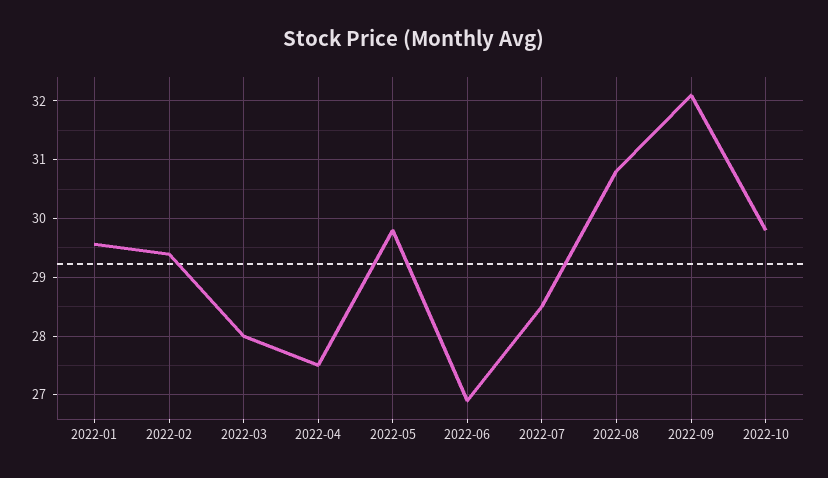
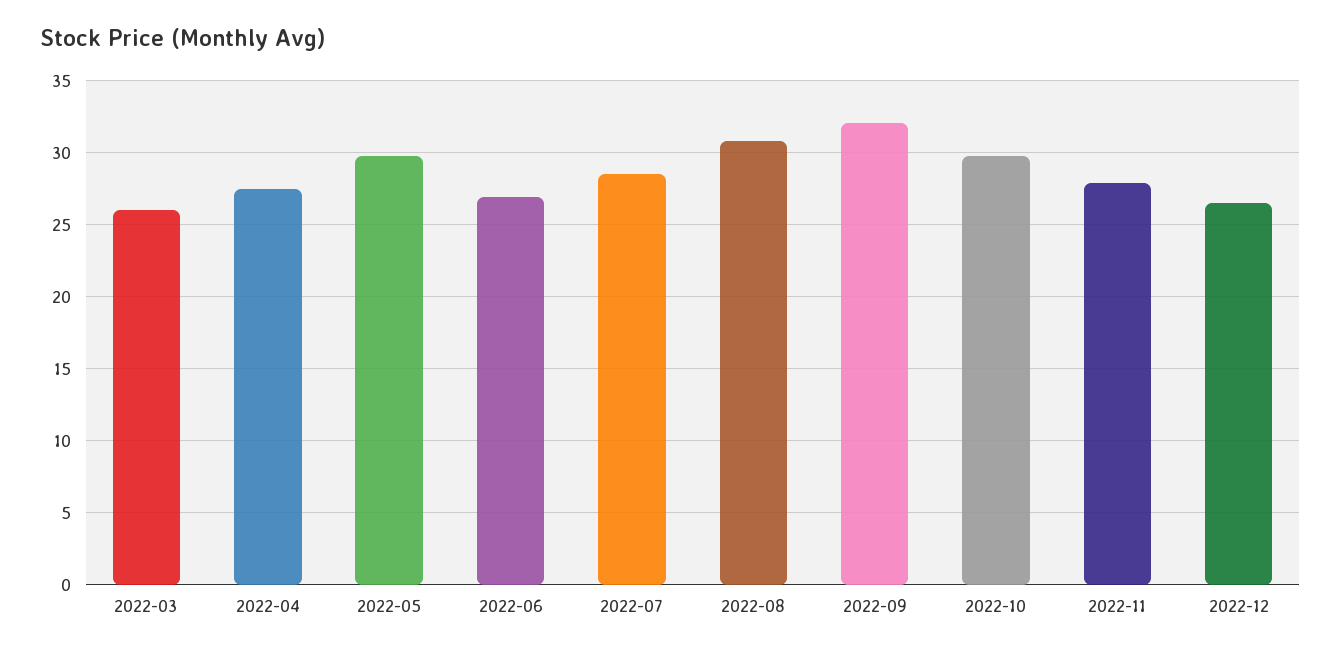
2022-01: 29.6 -> none
2022-02: 29.4 -> none
2022-03: 28 -> 26
2022-11: none -> 28
2022-12: none -> 26.5

